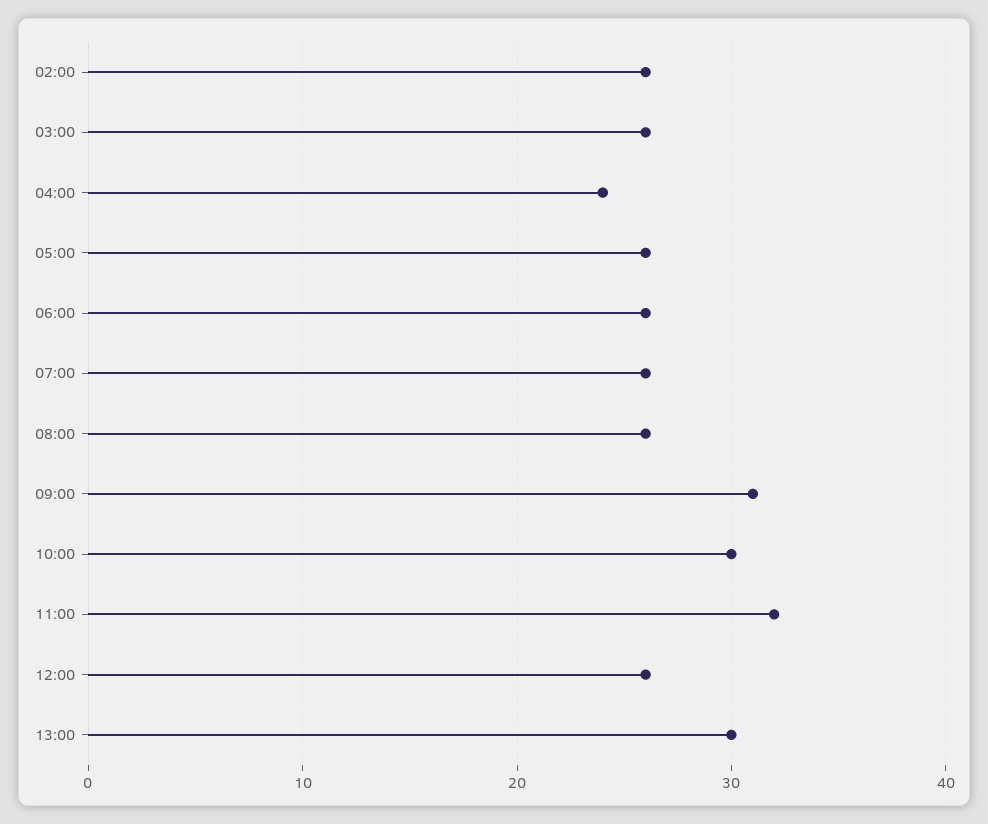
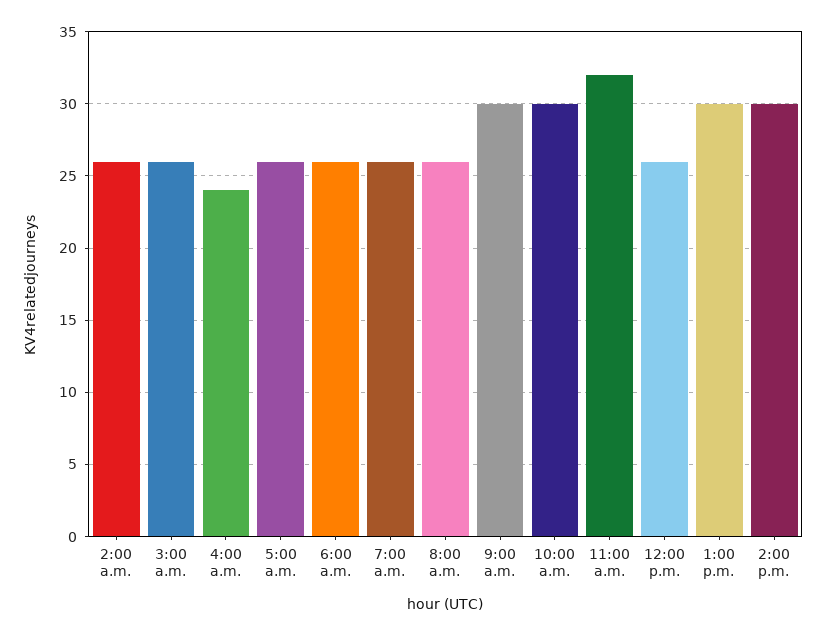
09:00: 31 -> 30
2:00 p.m.: none -> 30

